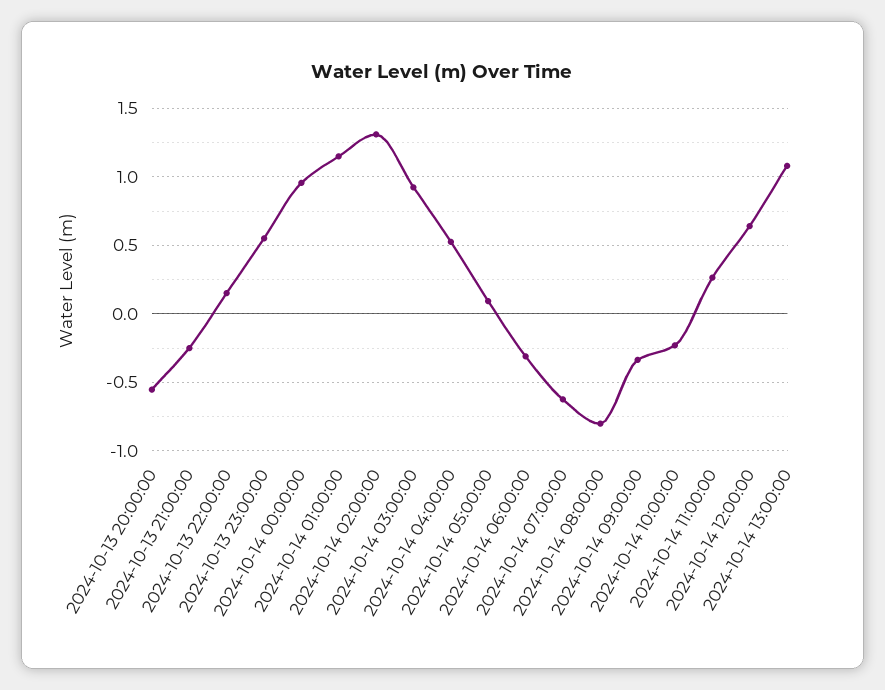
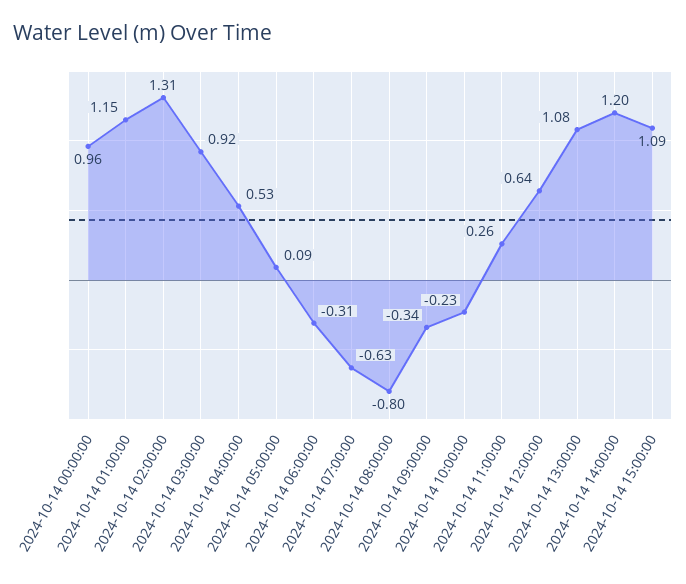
2024-10-13 20:00:00: -0.55 -> none
2024-10-13 21:00:00: -0.25 -> none
2024-10-13 22:00:00: 0.15 -> none
2024-10-13 23:00:00: 0.55 -> none
2024-10-14 14:00:00: none -> 1.2
2024-10-14 15:00:00: none -> 1.09

